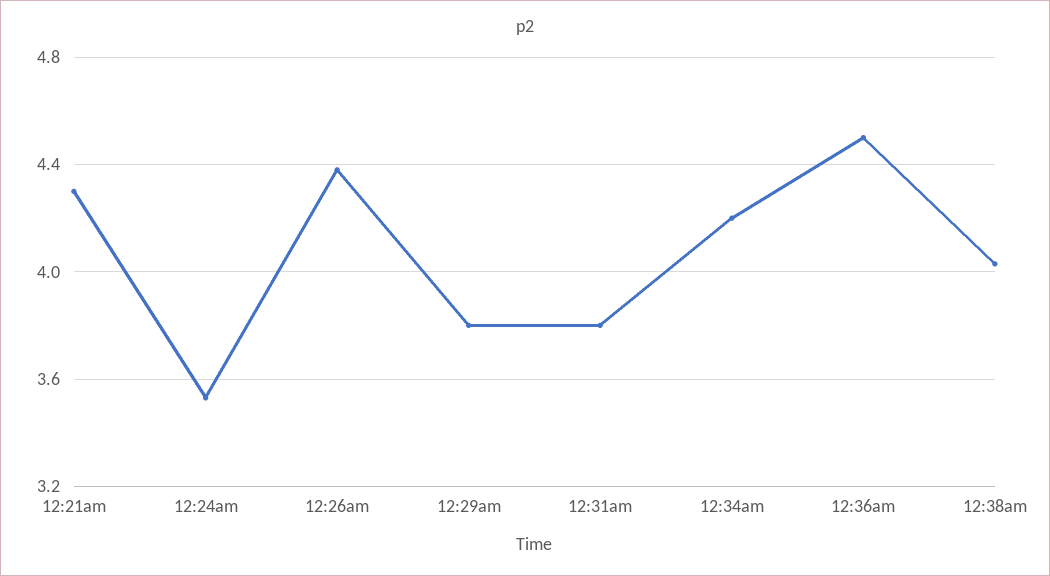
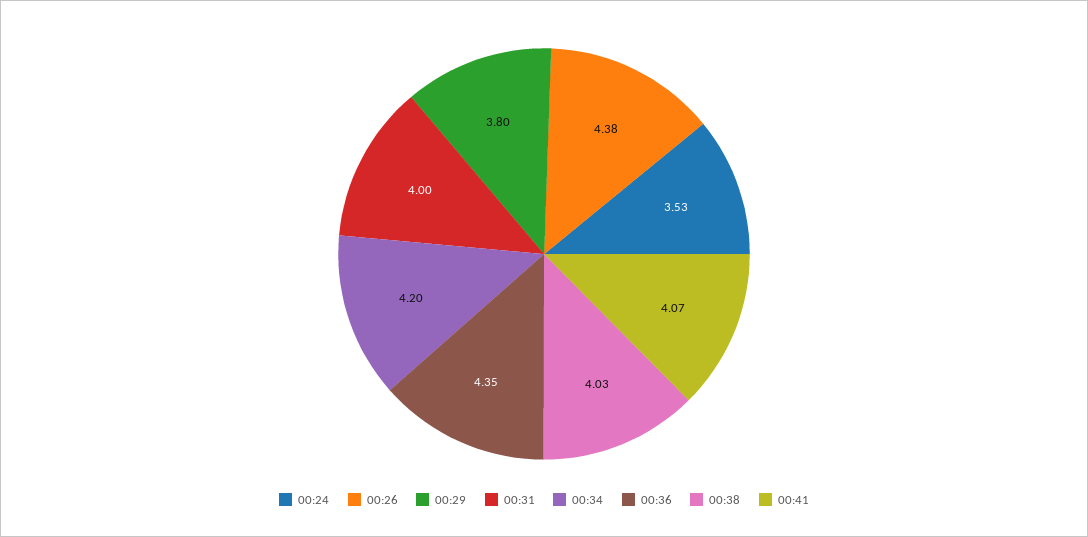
12:21am: 4.3 -> none
12:31am: 3.8 -> 4
12:36am: 4.5 -> 4.35
00:41: none -> 4.07

